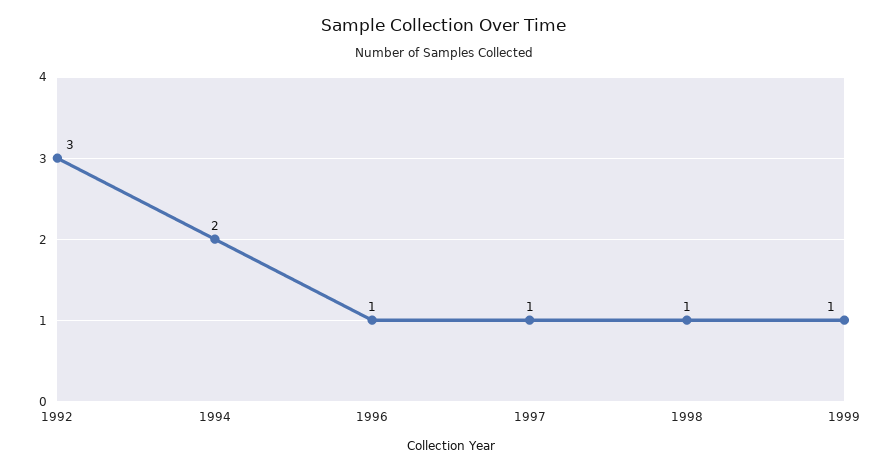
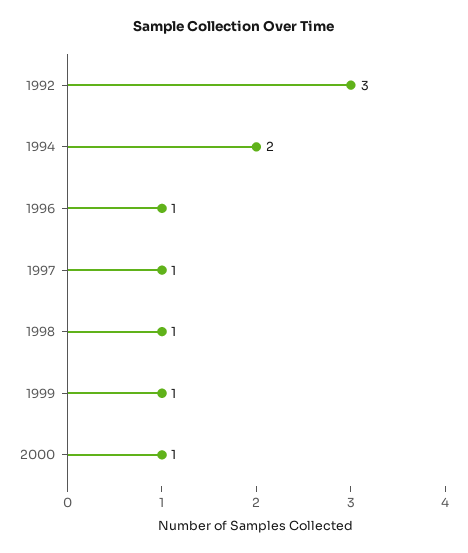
2000: none -> 1

